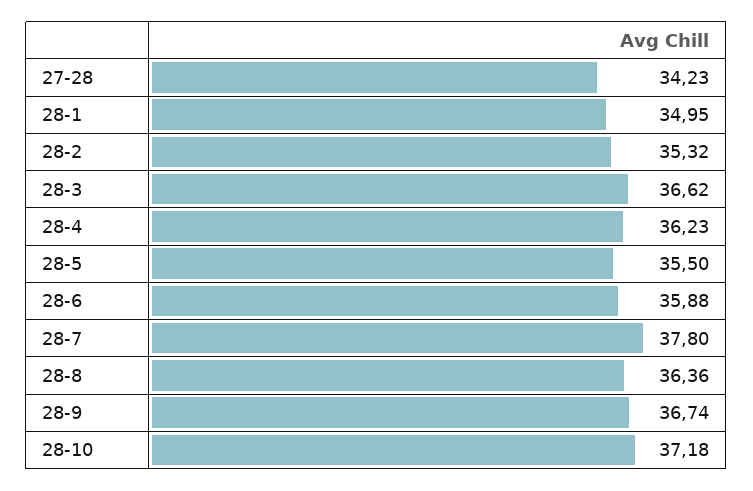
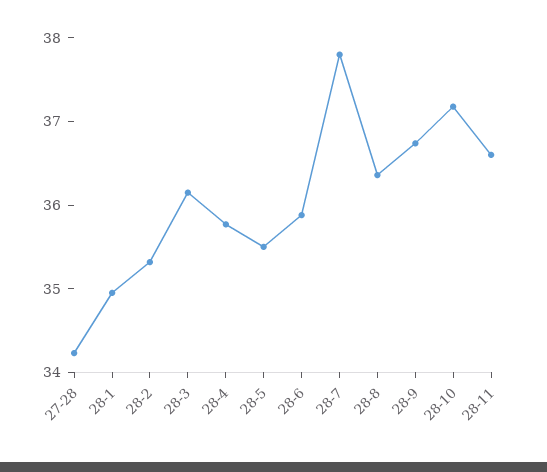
28-3: 36.62 -> 36.2
28-4: 36.23 -> 35.8
28-11: none -> 36.6

